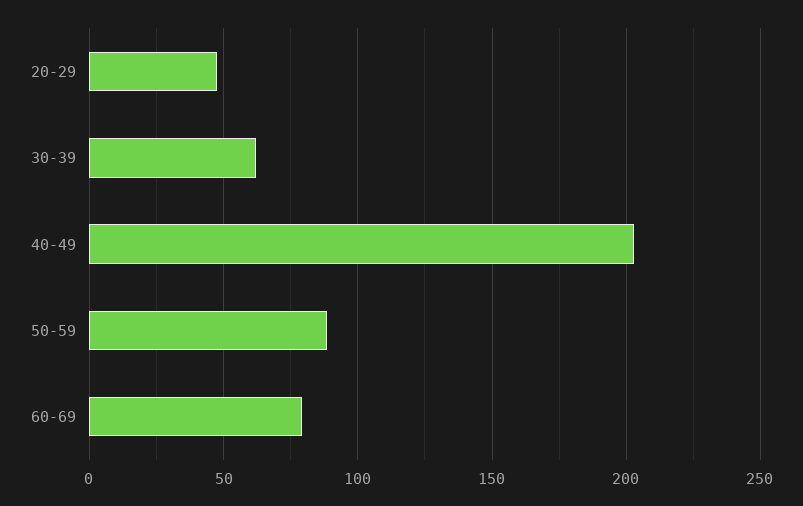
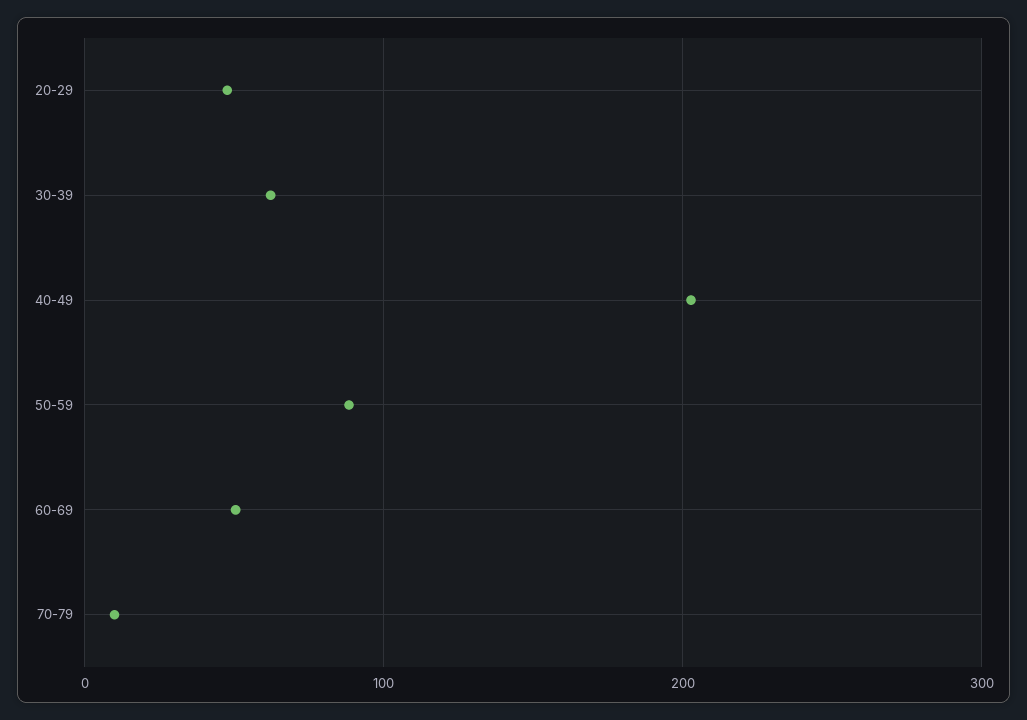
60-69: 80 -> 50
70-79: none -> 10

